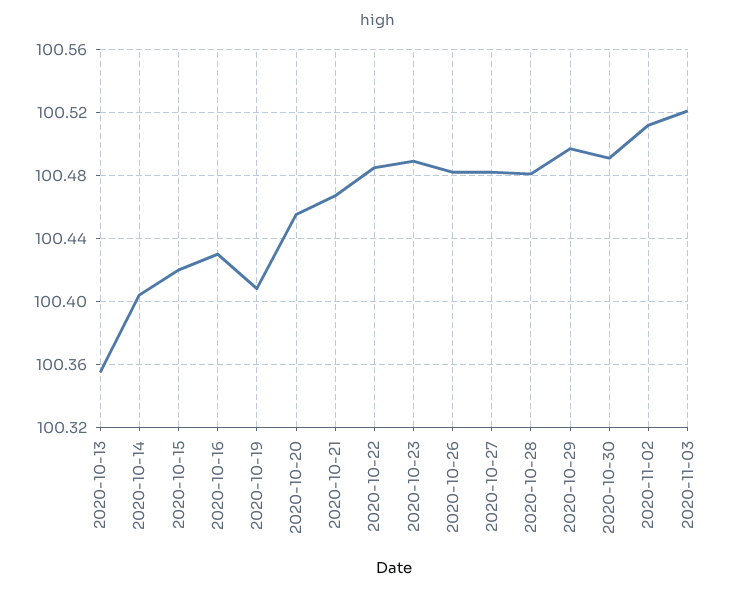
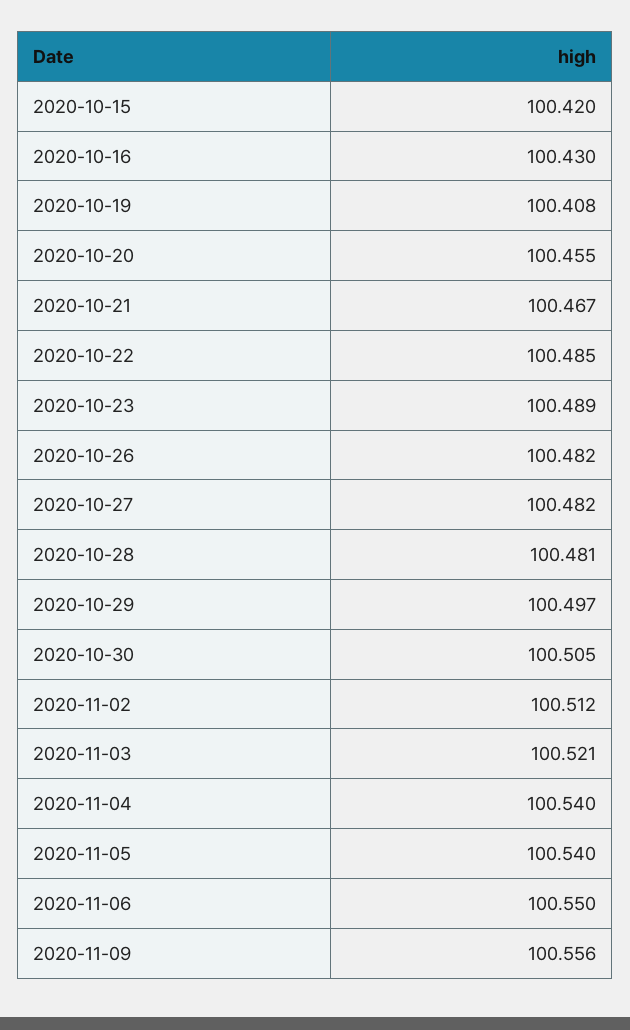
2020-10-13: 100.355 -> none
2020-10-14: 100.405 -> none
2020-10-30: 100.49 -> 100.505
2020-11-04: none -> 100.54
2020-11-05: none -> 100.54
2020-11-06: none -> 100.55
2020-11-09: none -> 100.556

